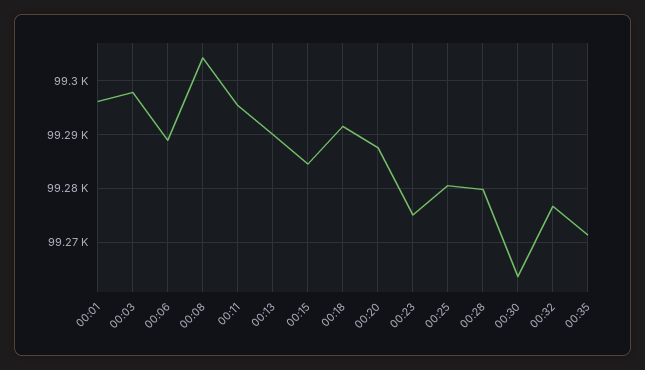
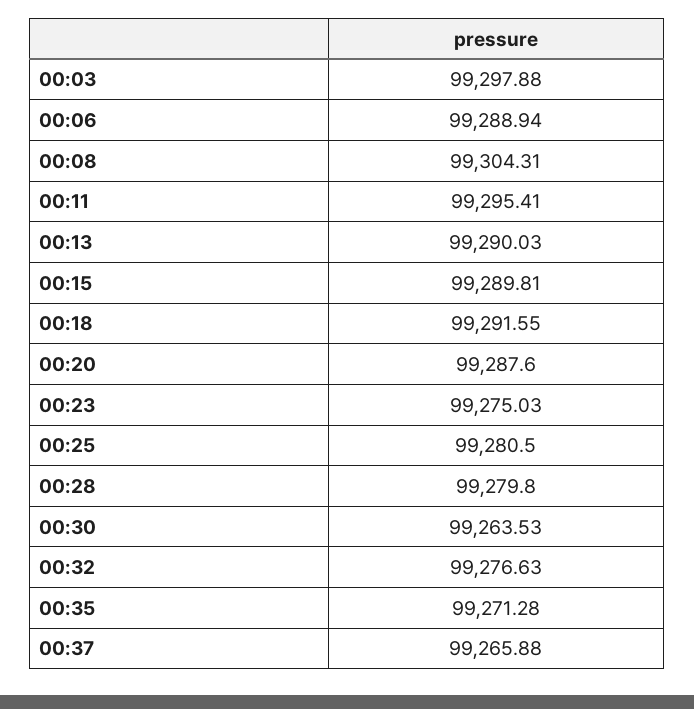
00:01: 99296 -> none
00:15: 99284 -> 99289.81
00:37: none -> 99265.88

